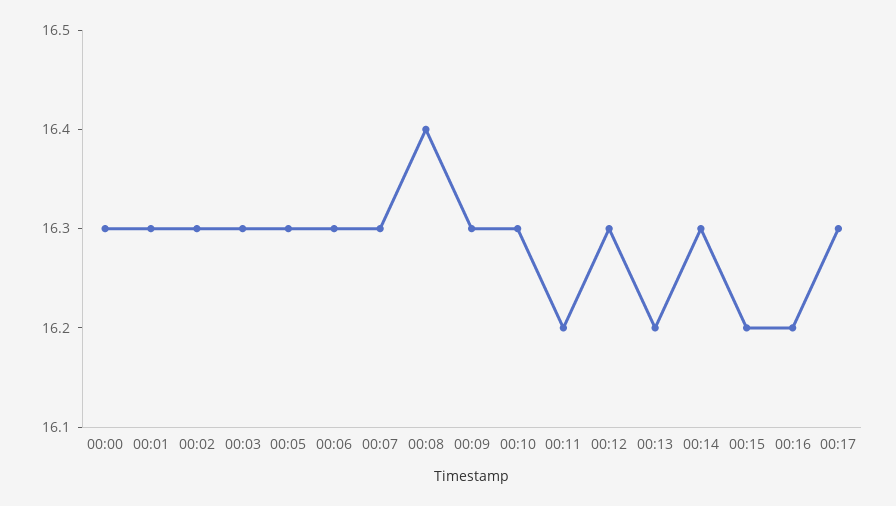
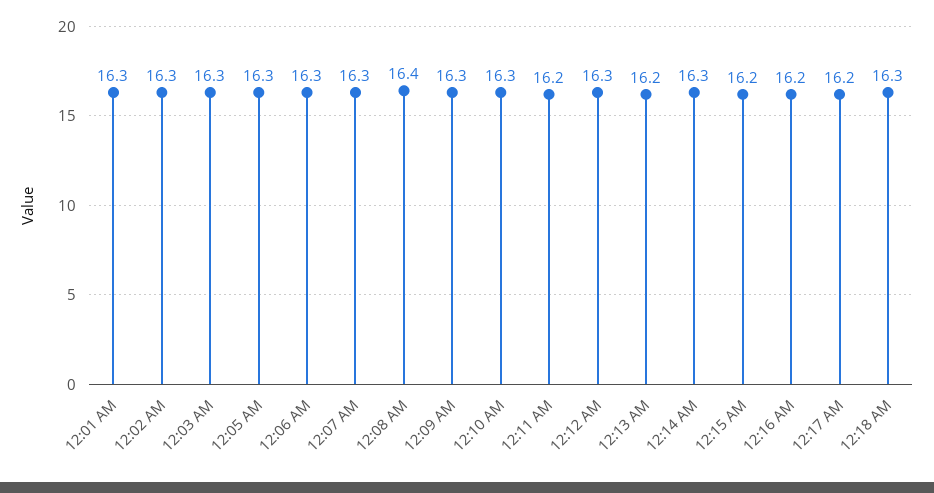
00:00: 16.3 -> none
00:17: 16.3 -> 16.2
12:18 AM: none -> 16.3

